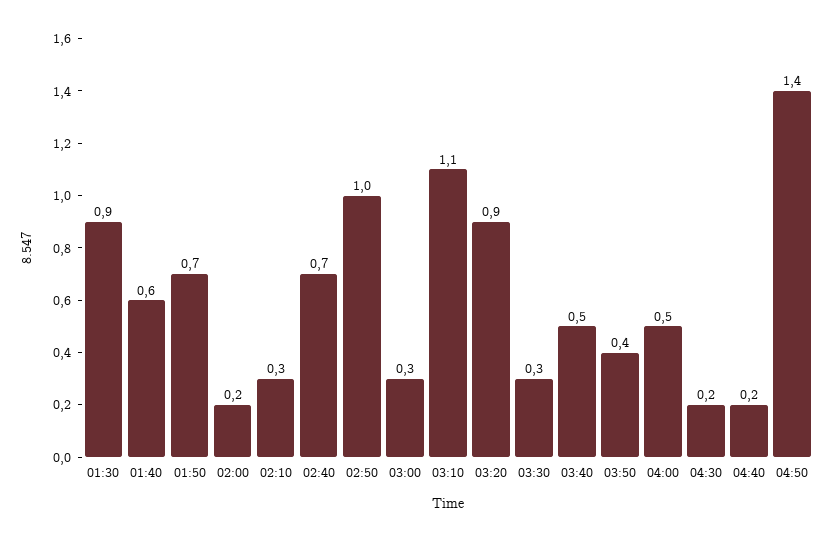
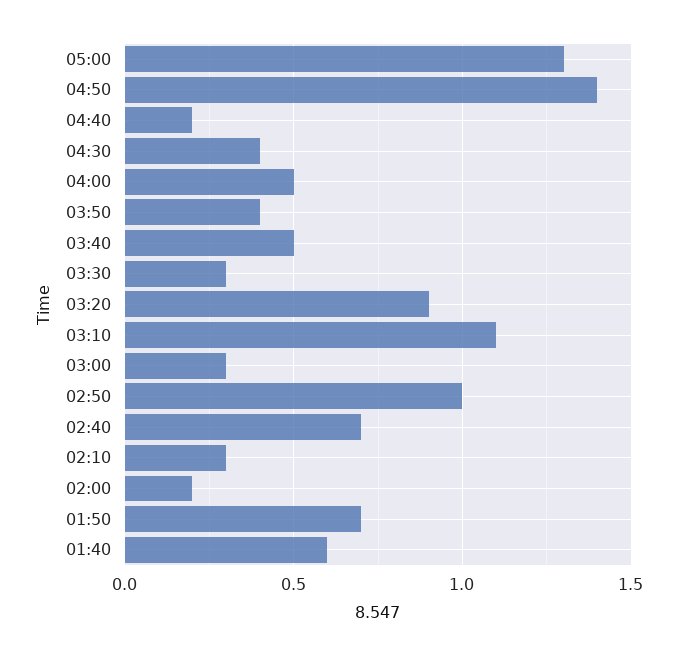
01:30: 0.9 -> none
04:30: 0.2 -> 0.4
05:00: none -> 1.3

